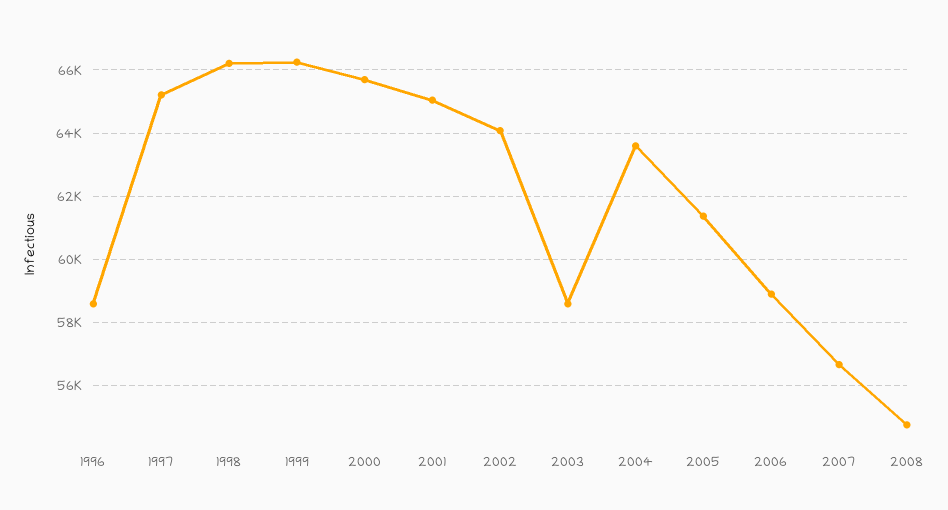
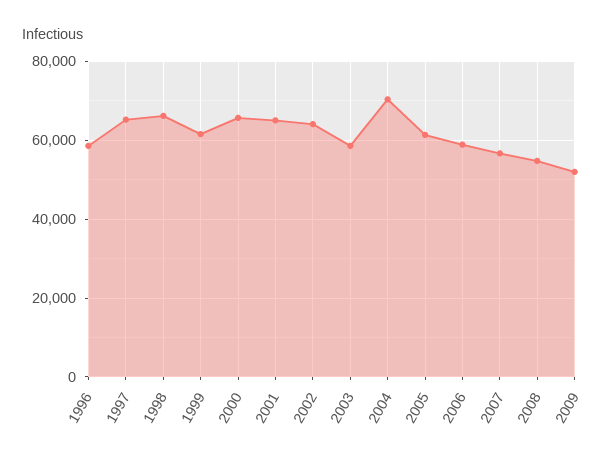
1999: 66200 -> 62000
2004: 63600 -> 70000
2009: none -> 52000

